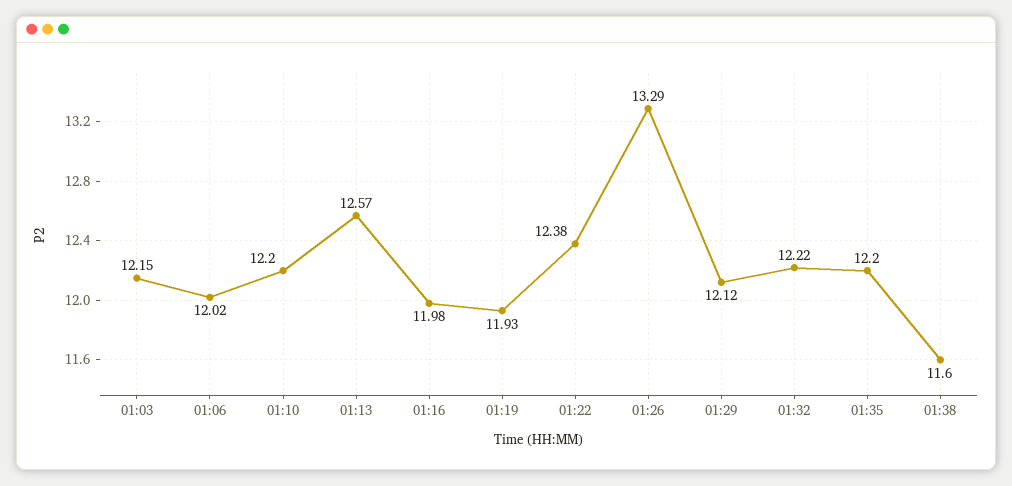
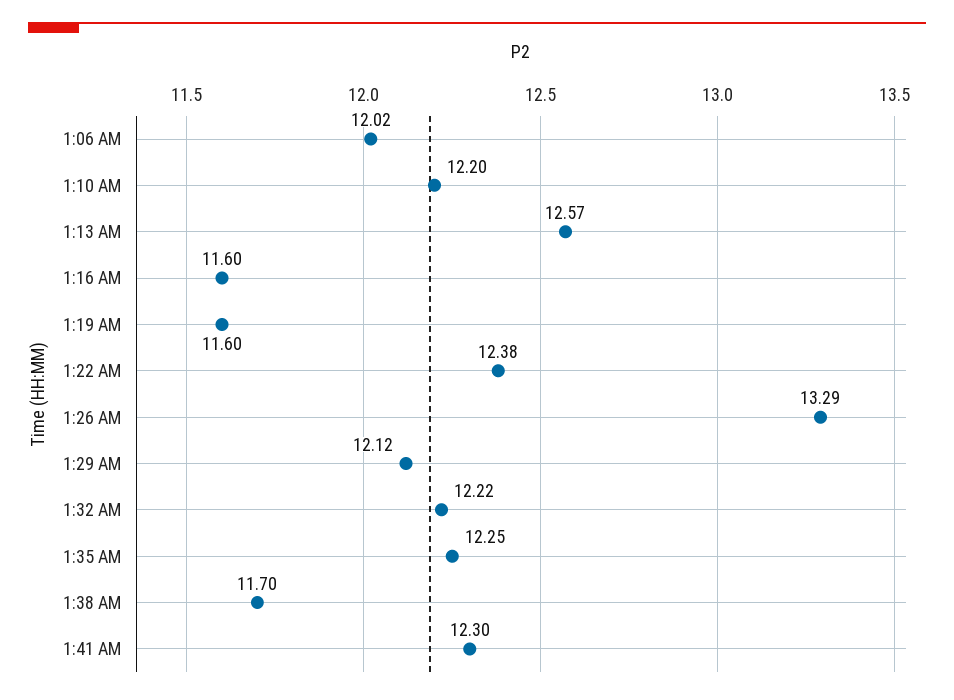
01:03: 12.15 -> none
01:16: 11.98 -> 11.6
01:19: 11.93 -> 11.6
01:35: 12.2 -> 12.25
01:38: 11.6 -> 11.7
1:41 AM: none -> 12.3

